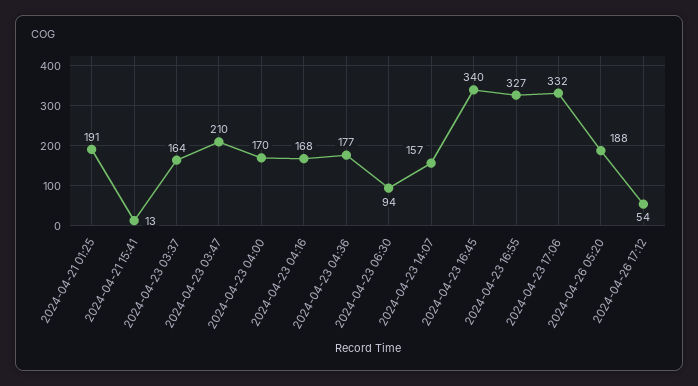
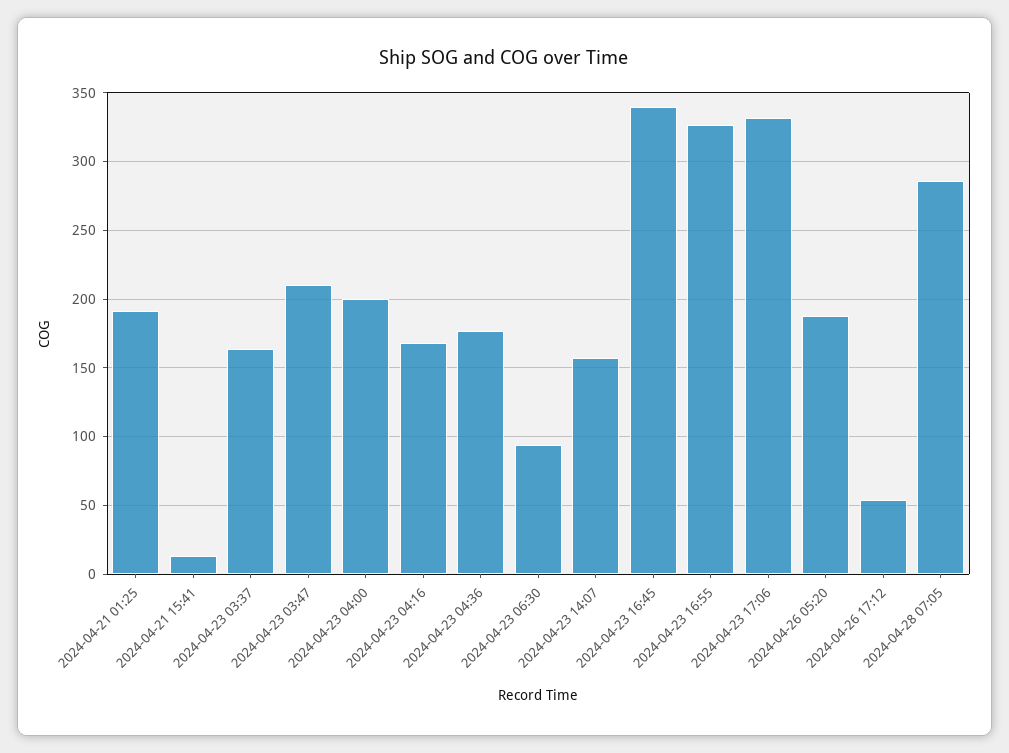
2024-04-23 04:00: 170 -> 200
2024-04-28 07:05: none -> 285

